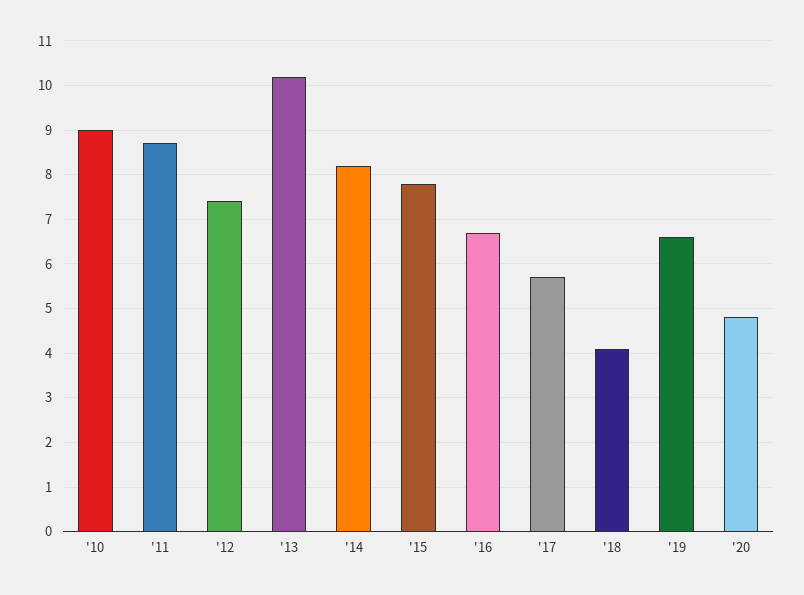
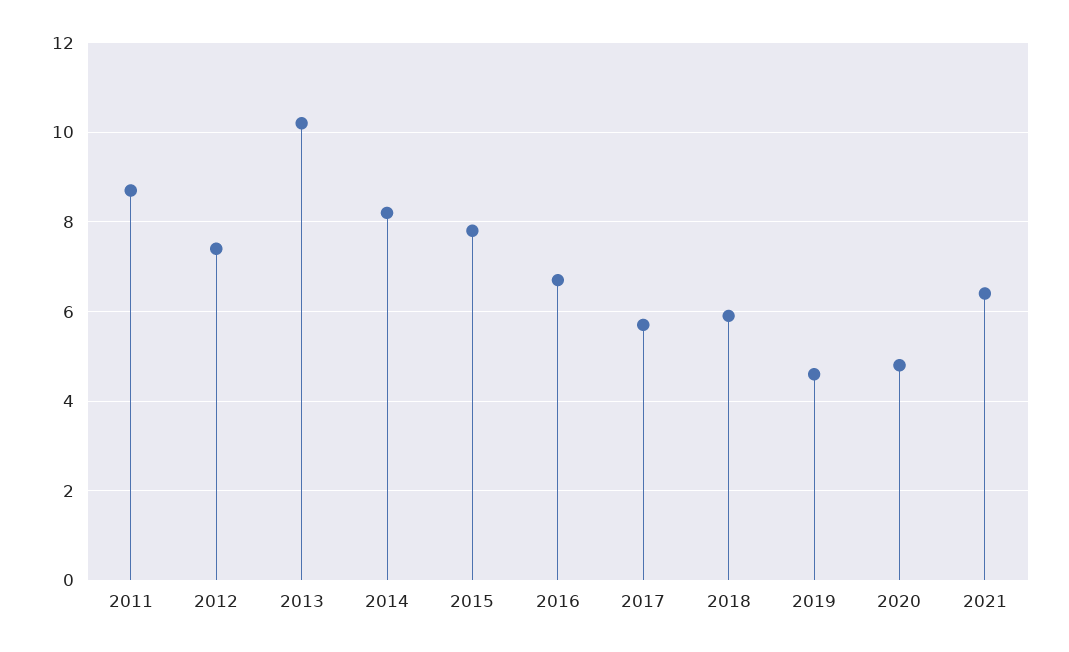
'10: 9 -> none
'18: 4 -> 6
'19: 6.5 -> 4.5
2021: none -> 6.5

